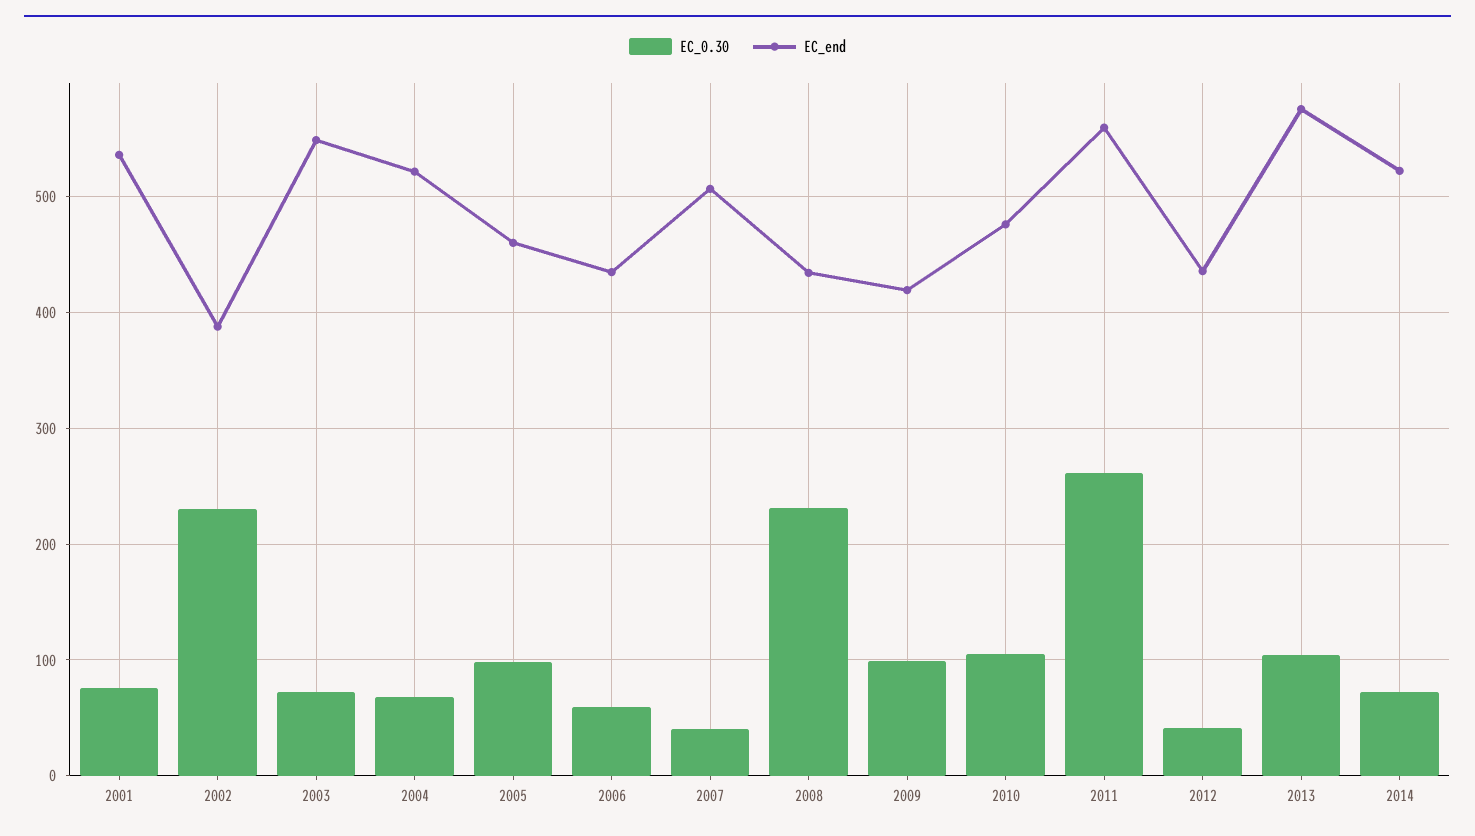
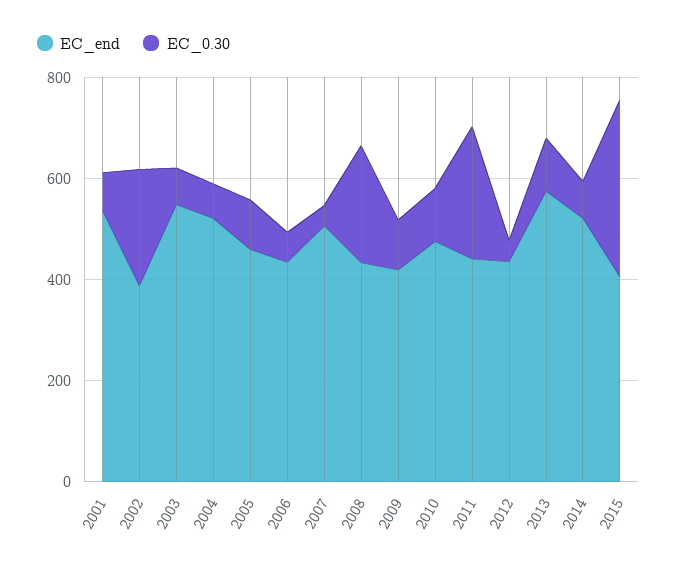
EC_end, 2011: 560 -> 450
EC_end, 2015: none -> 400
EC_0.30, 2015: none -> 350

